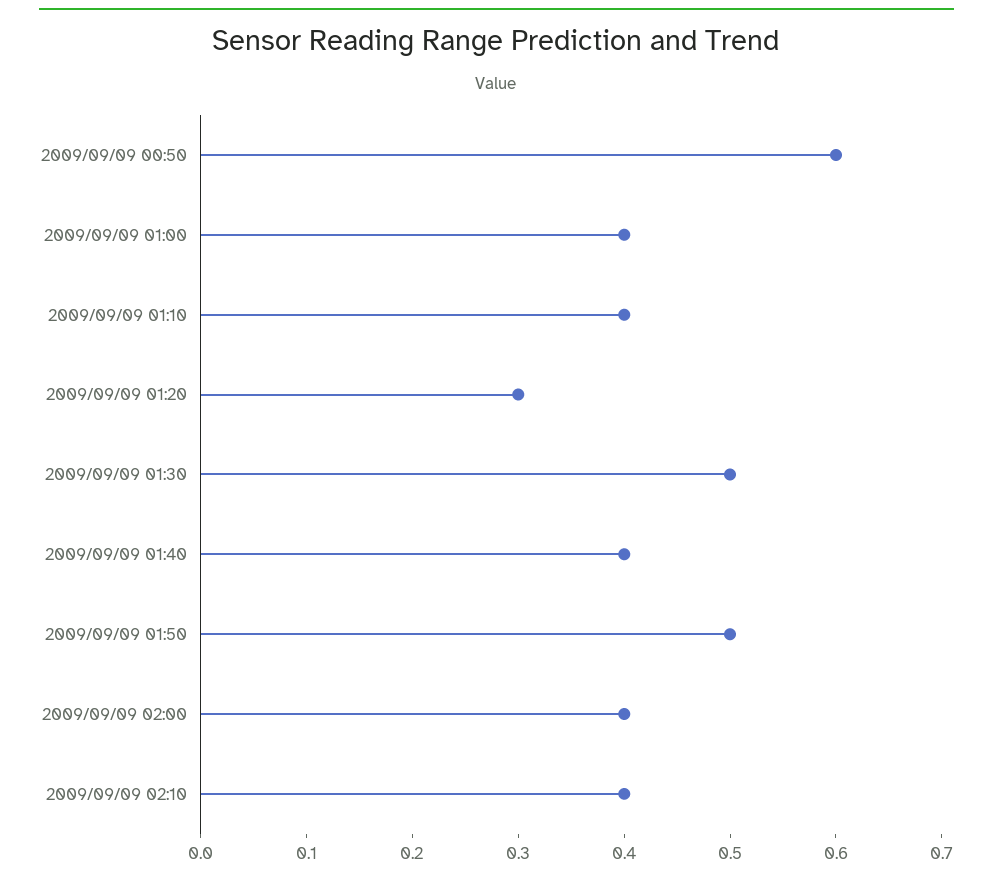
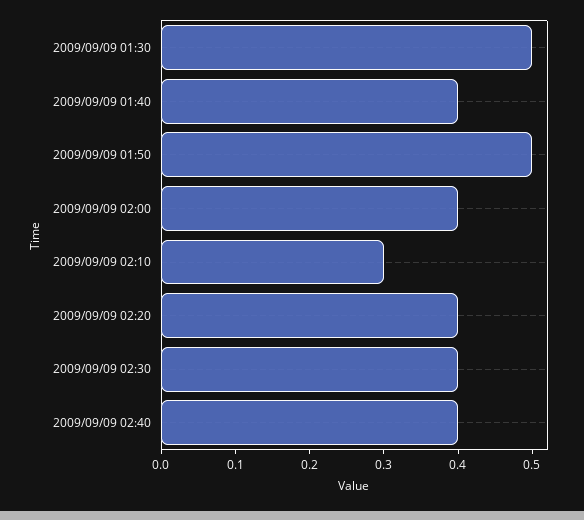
2009/09/09 00:50: 0.6 -> none
2009/09/09 01:00: 0.4 -> none
2009/09/09 01:10: 0.4 -> none
2009/09/09 01:20: 0.3 -> none
2009/09/09 02:10: 0.4 -> 0.3
2009/09/09 02:20: none -> 0.4
2009/09/09 02:30: none -> 0.4
2009/09/09 02:40: none -> 0.4

